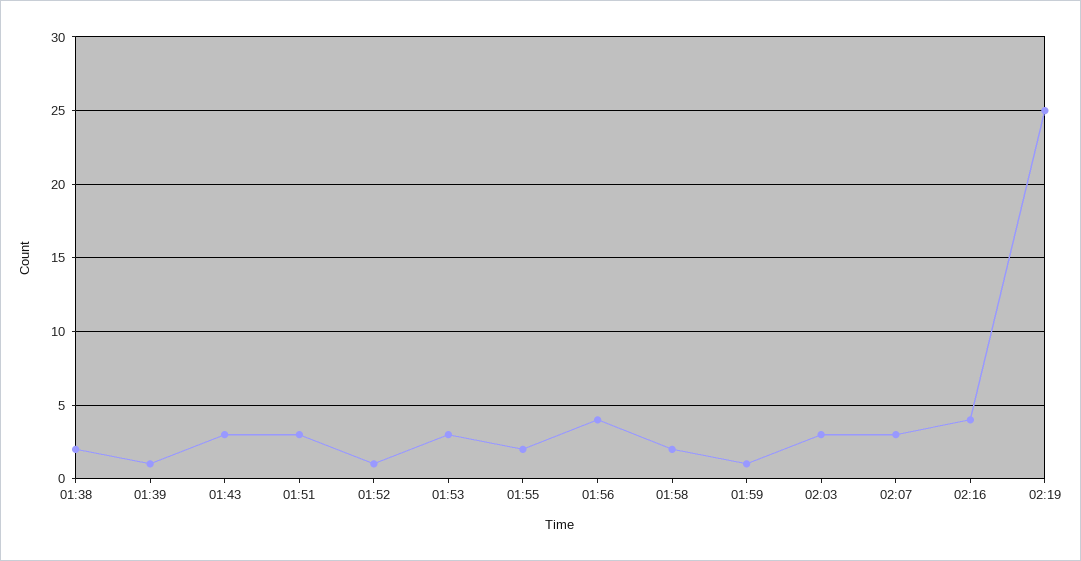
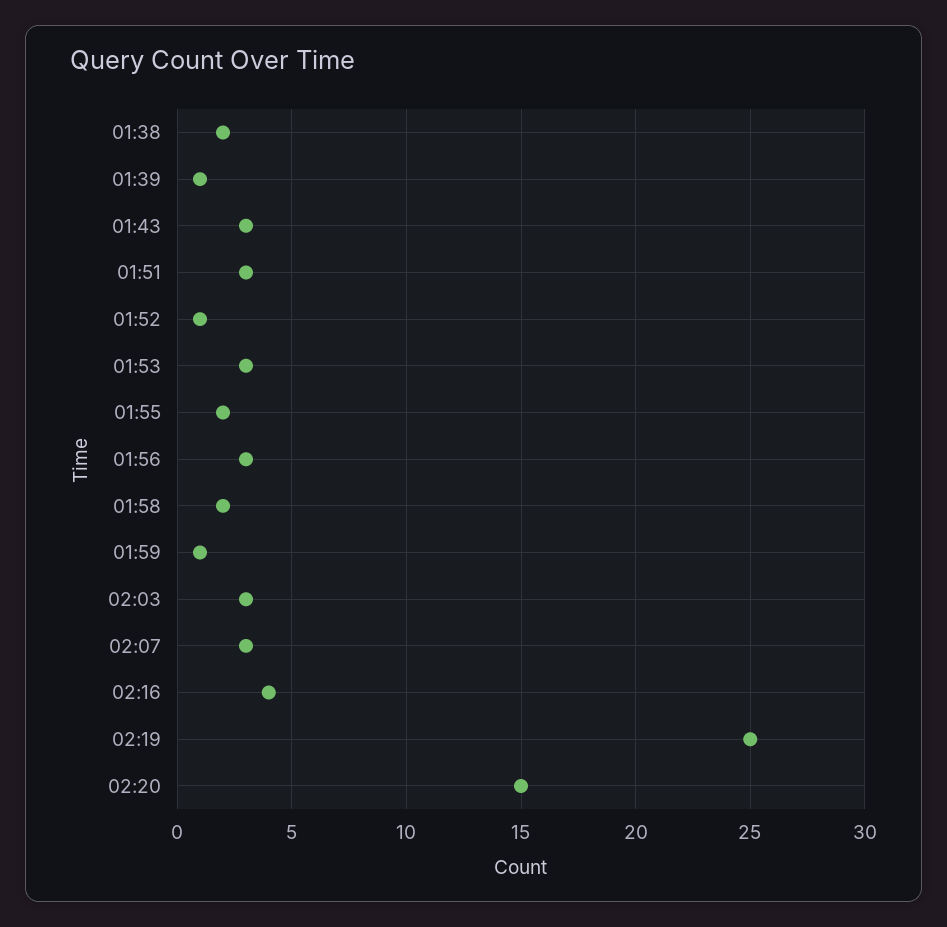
01:56: 4 -> 3
02:20: none -> 15

